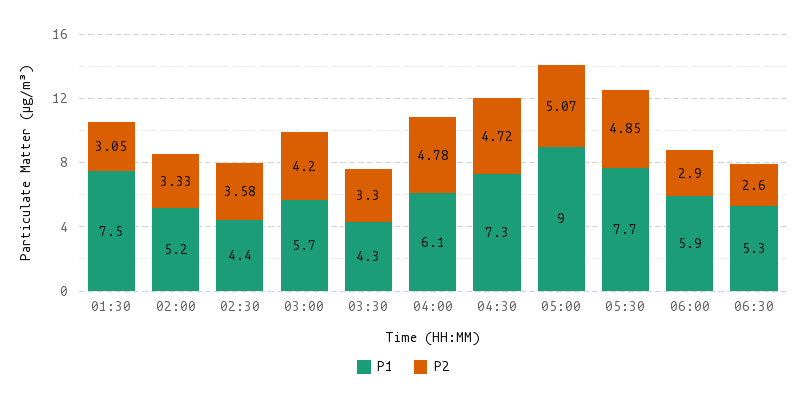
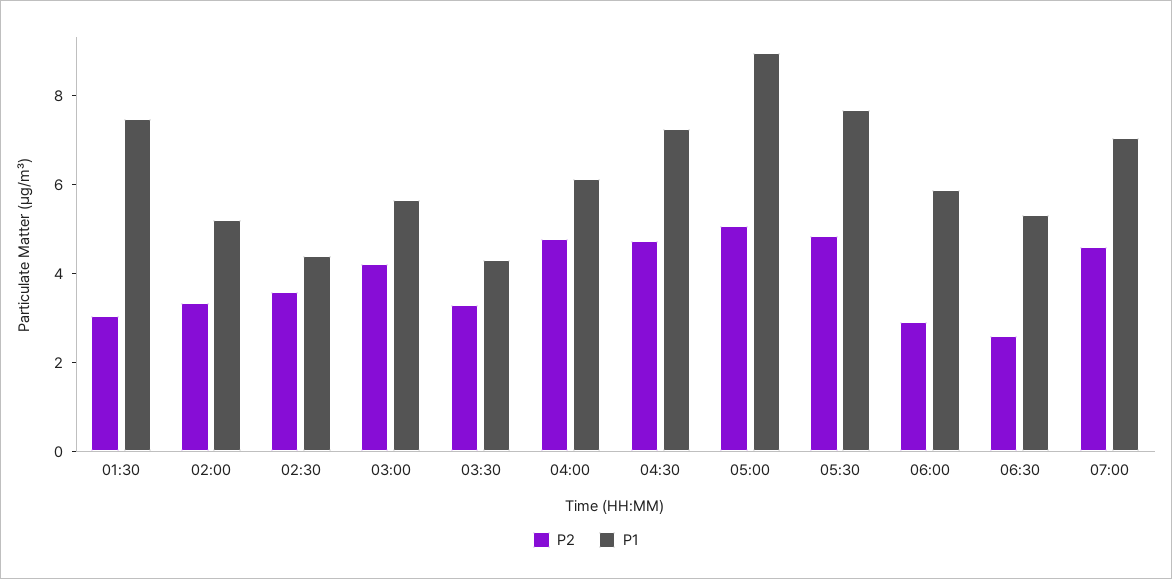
P2, 07:00: none -> 4.5
P1, 07:00: none -> 7

